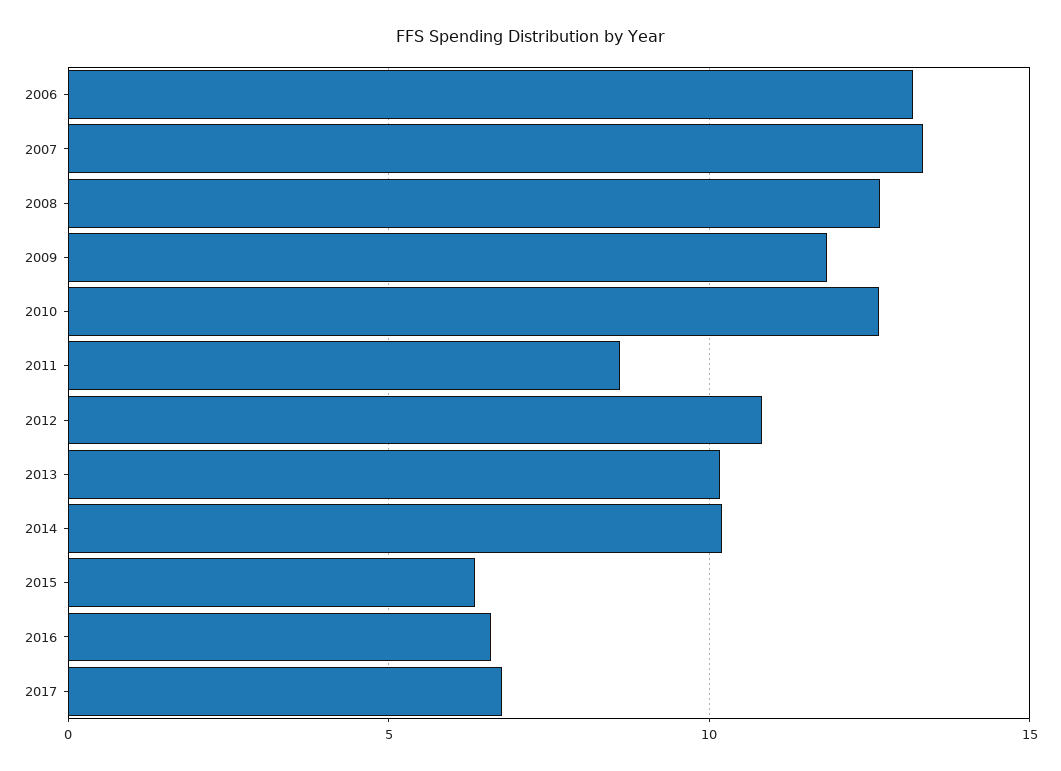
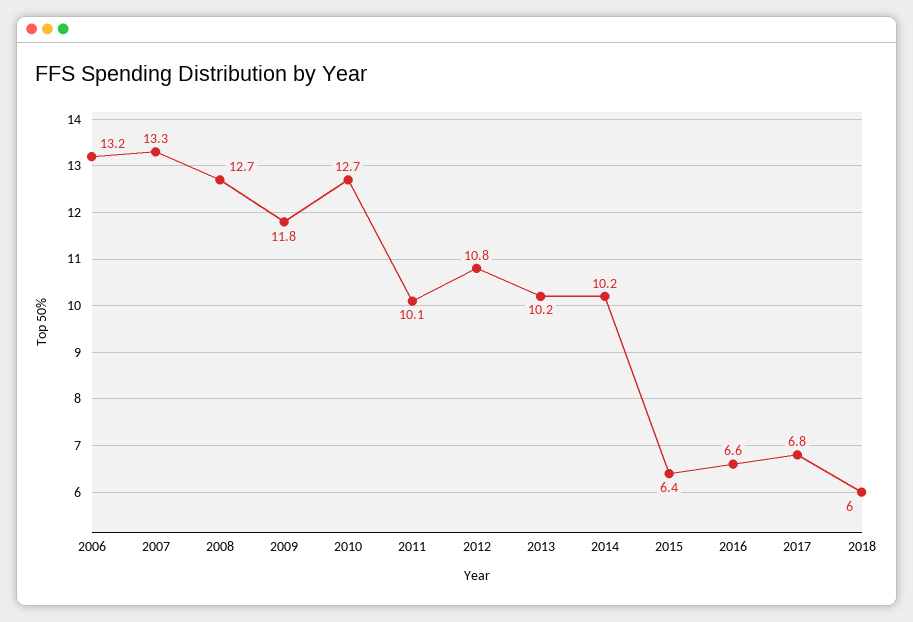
2011: 8.5 -> 10.1
2018: none -> 6

